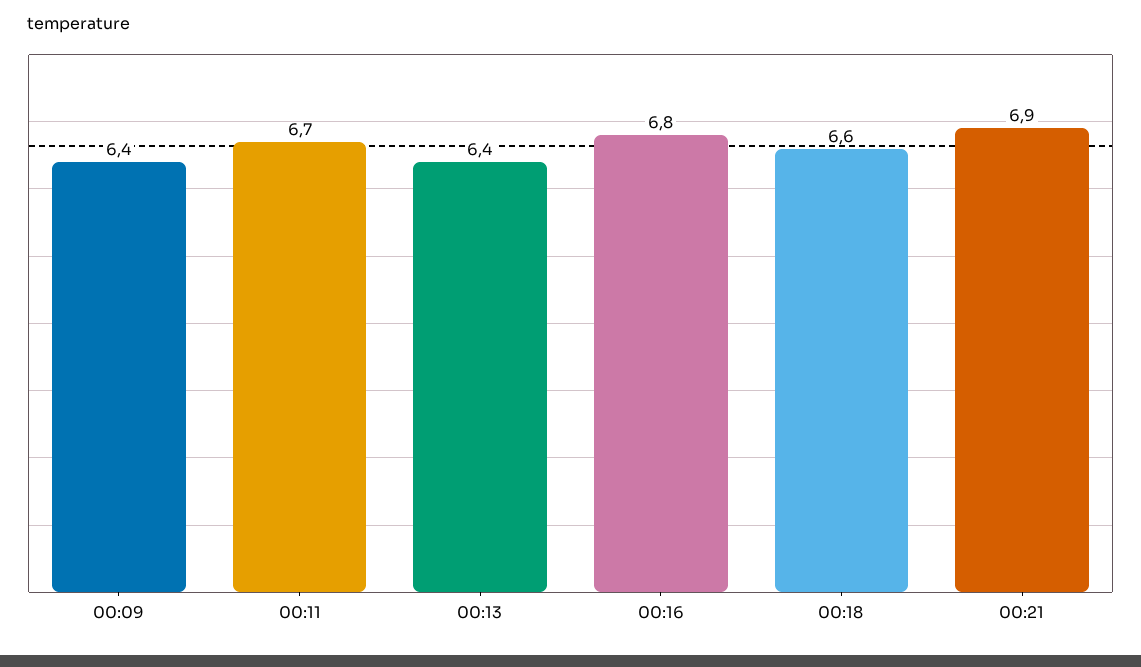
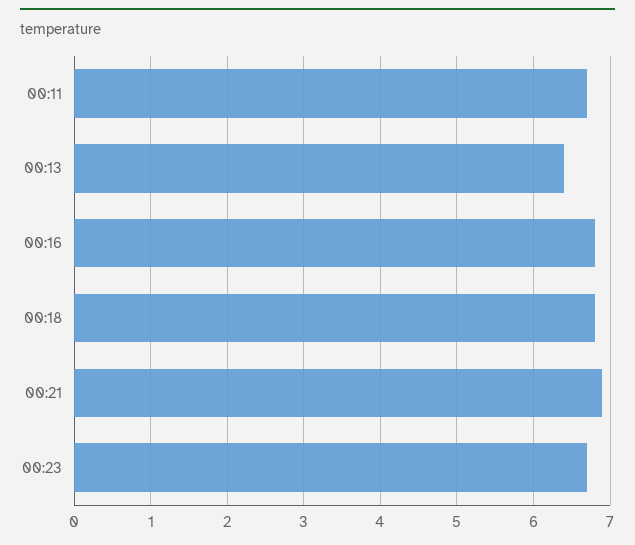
00:09: 6.4 -> none
00:18: 6.6 -> 6.8
00:23: none -> 6.7

